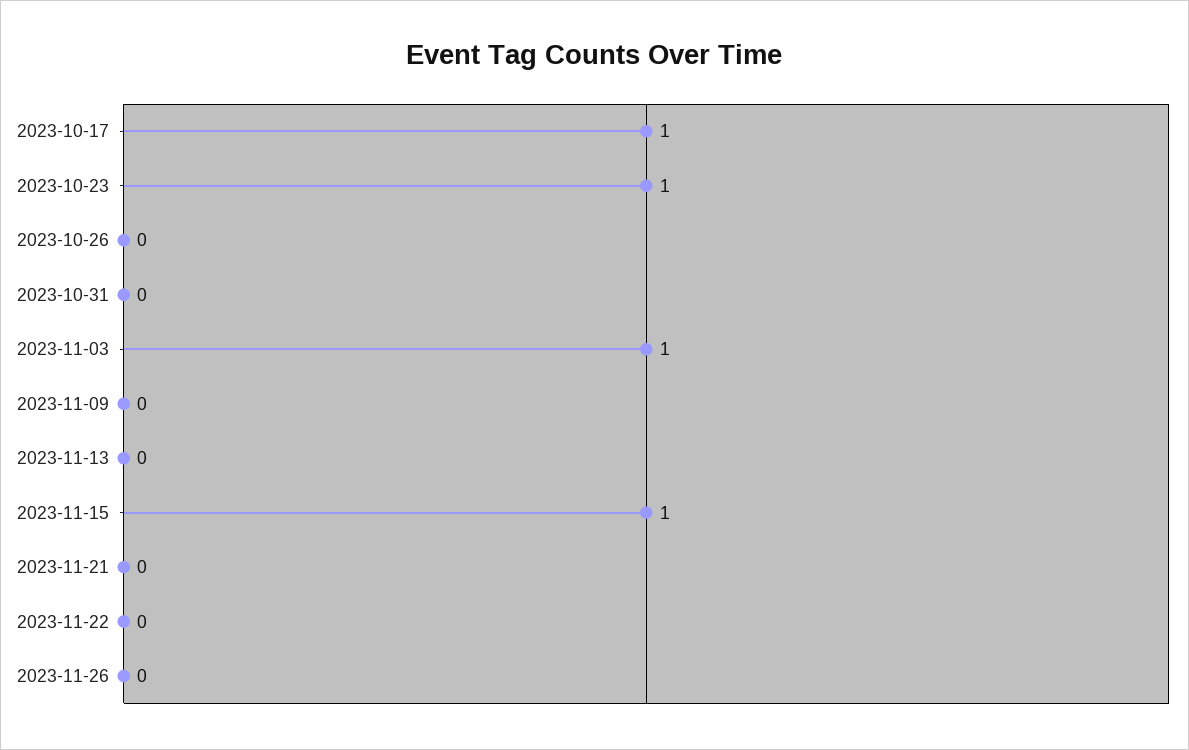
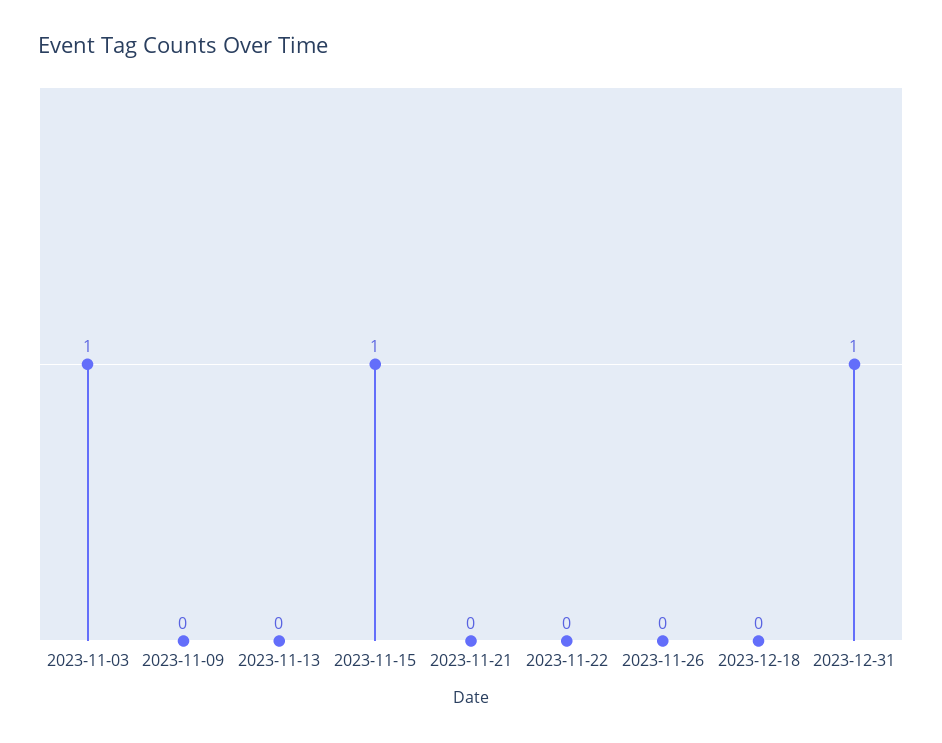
2023-10-17: 1 -> none
2023-10-23: 1 -> none
2023-10-26: 0 -> none
2023-10-31: 0 -> none
2023-12-18: none -> 0
2023-12-31: none -> 1

